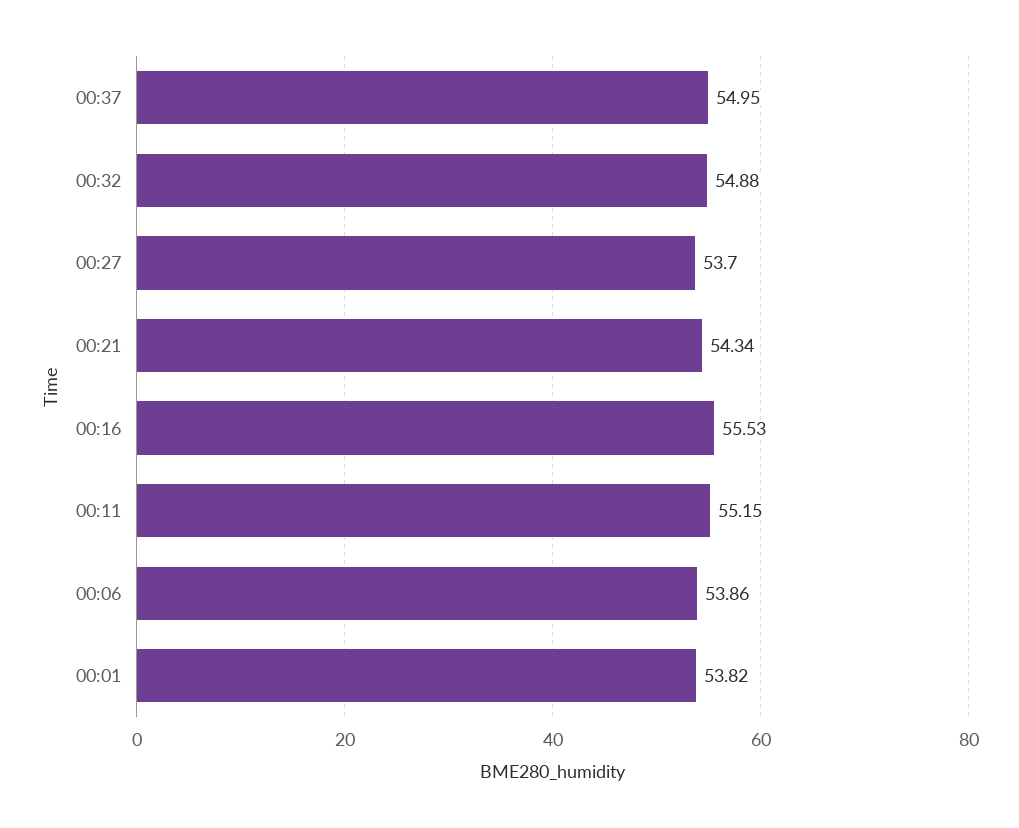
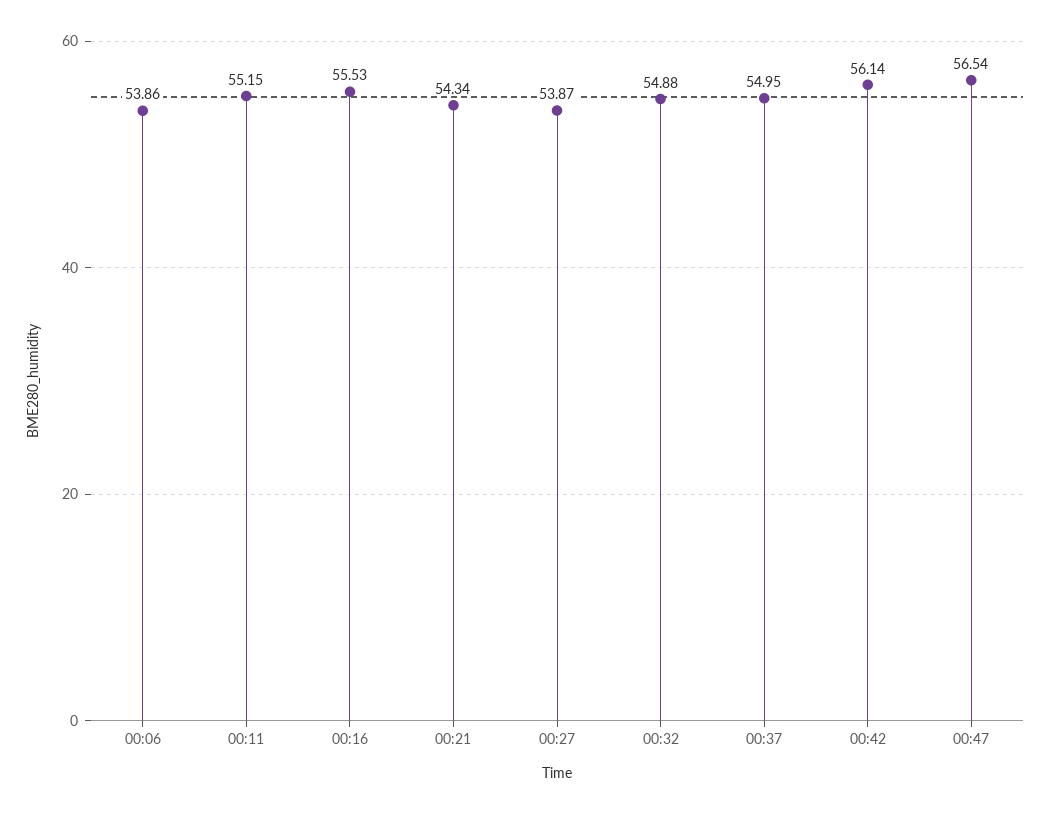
00:27: 53.7 -> 53.87
00:01: 53.82 -> none
00:42: none -> 56.14
00:47: none -> 56.54

